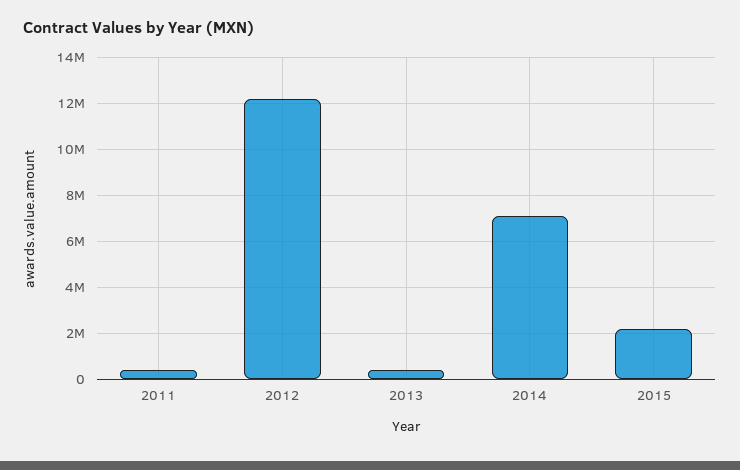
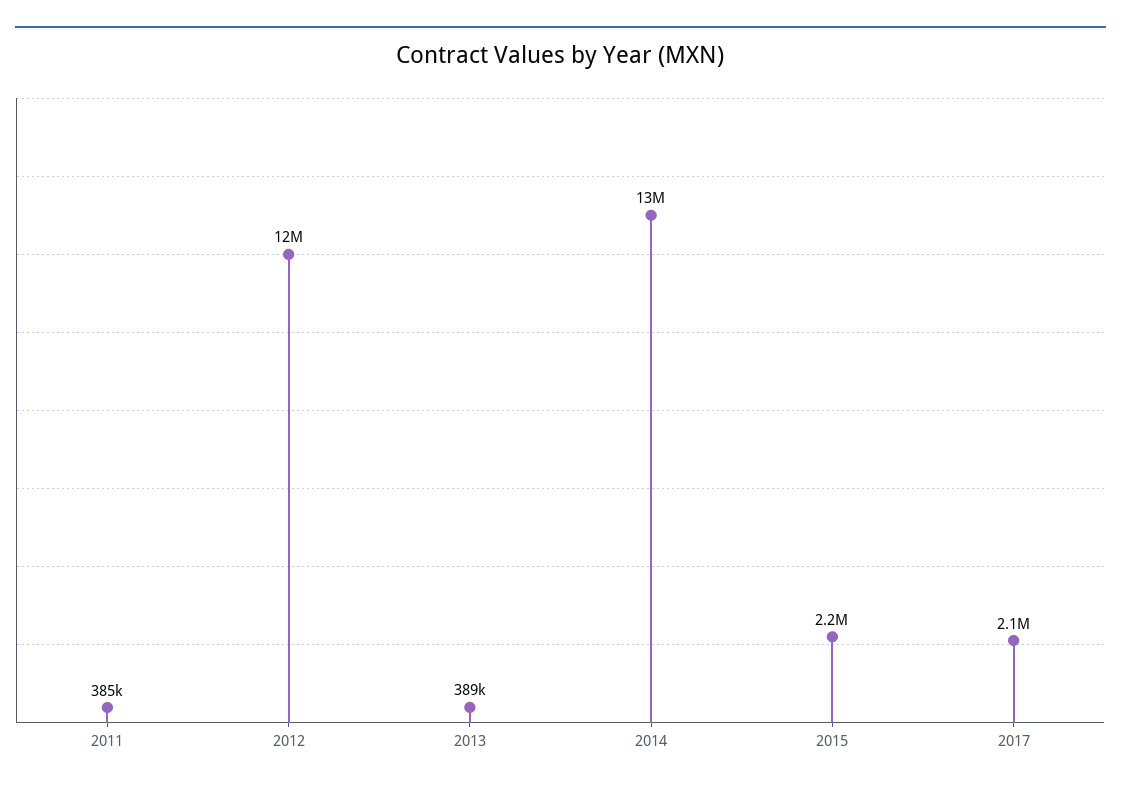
2014: 7000000 -> 13000000
2017: none -> 2100000

